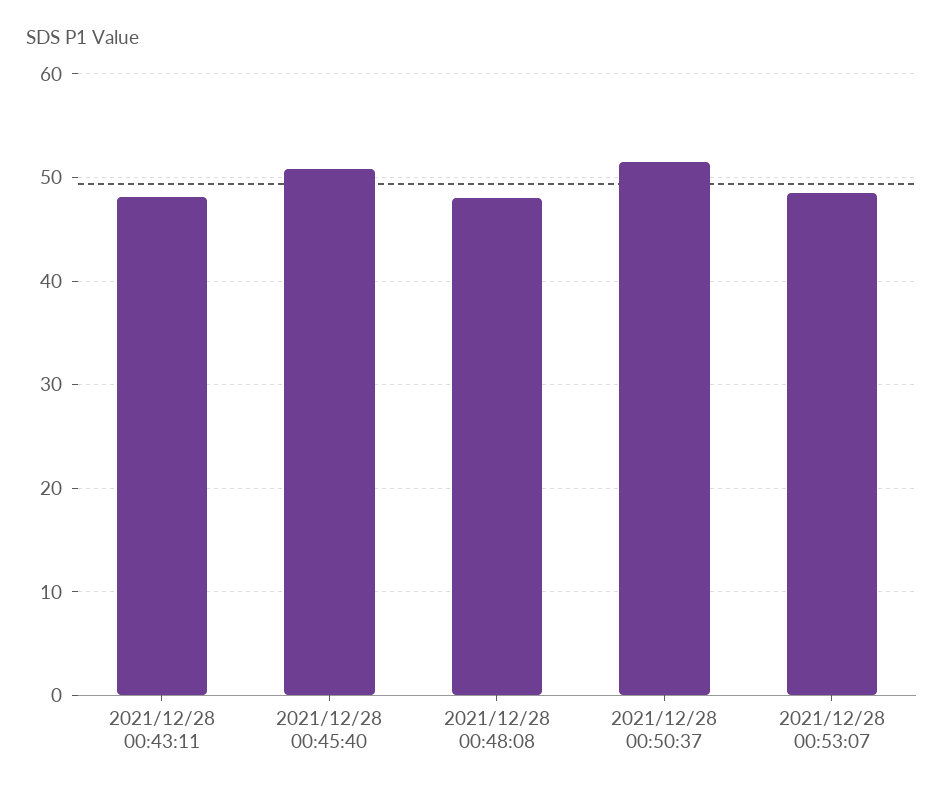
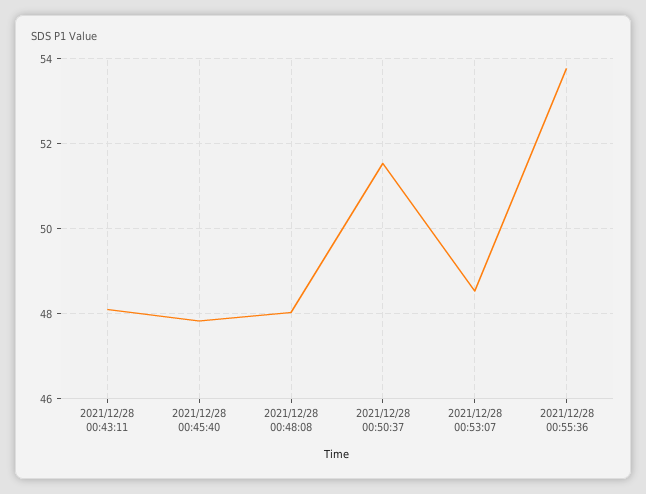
2021/12/28 00:45:40: 51 -> 47.8
2021/12/28 00:55:36: none -> 53.8

